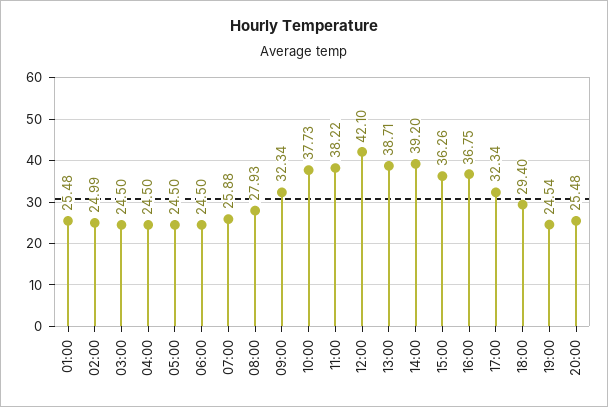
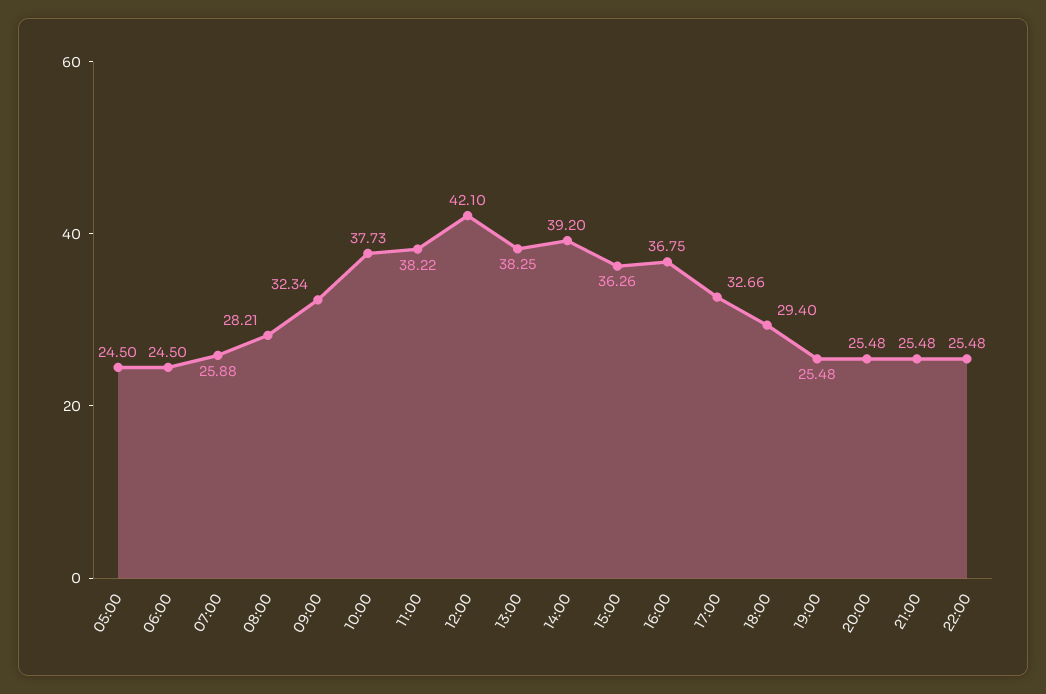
01:00: 25.48 -> none
02:00: 24.99 -> none
03:00: 24.5 -> none
04:00: 24.5 -> none
08:00: 27.93 -> 28.21
13:00: 38.71 -> 38.25
17:00: 32.34 -> 32.66
19:00: 24.54 -> 25.48
21:00: none -> 25.48
22:00: none -> 25.48

